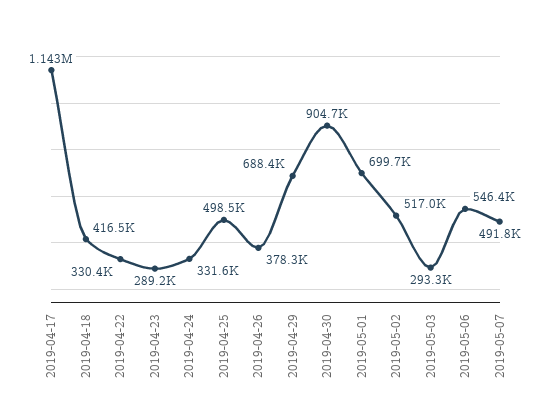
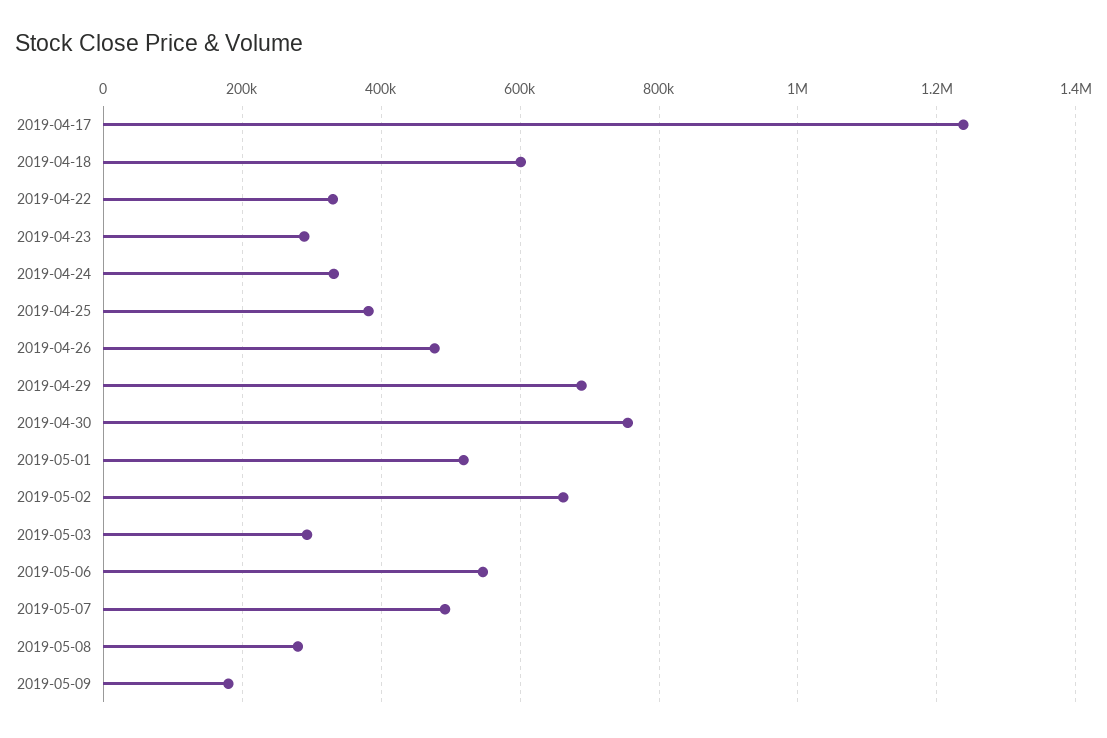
2019-04-17: 1143000 -> 1240000
2019-04-18: 416500 -> 600000
2019-04-25: 498500 -> 380000
2019-04-26: 378300 -> 480000
2019-04-30: 904700 -> 760000
2019-05-01: 699700 -> 520000
2019-05-02: 517000 -> 660000
2019-05-08: none -> 280000
2019-05-09: none -> 180000

